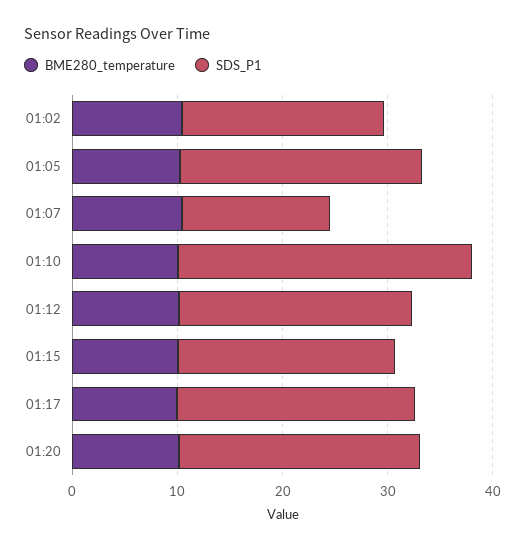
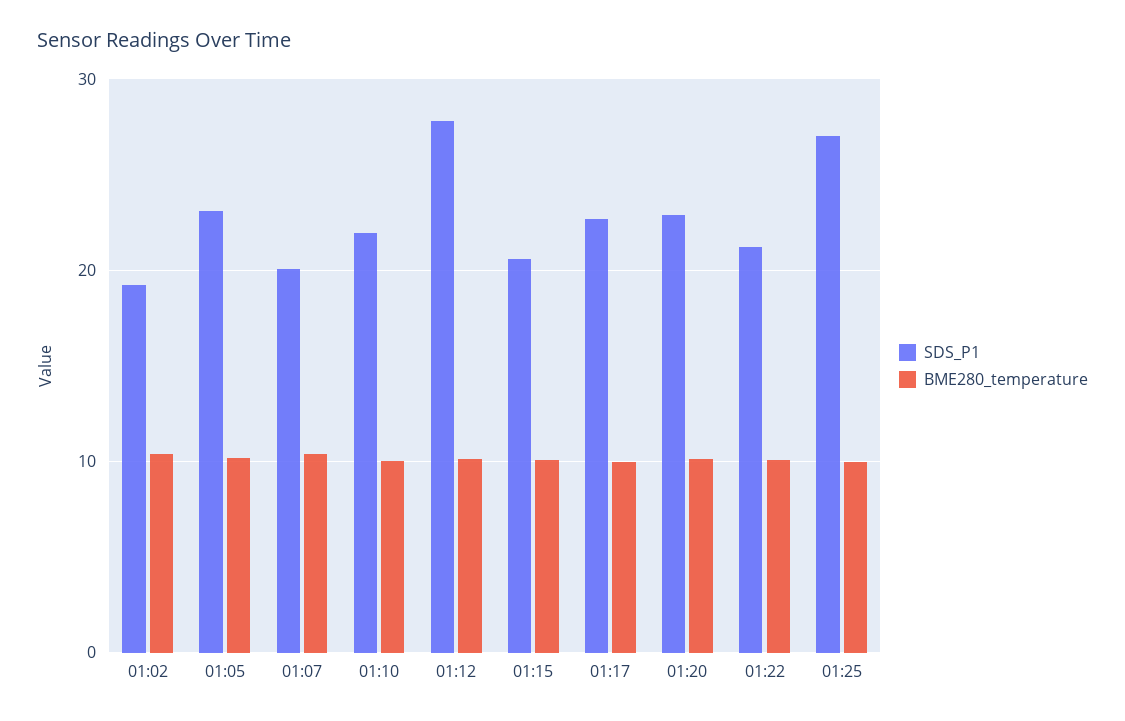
SDS_P1, 01:07: 14 -> 20
SDS_P1, 01:10: 28 -> 22
SDS_P1, 01:12: 22 -> 28
SDS_P1, 01:22: none -> 21
BME280_temperature, 01:22: none -> 10
SDS_P1, 01:25: none -> 27
BME280_temperature, 01:25: none -> 10

